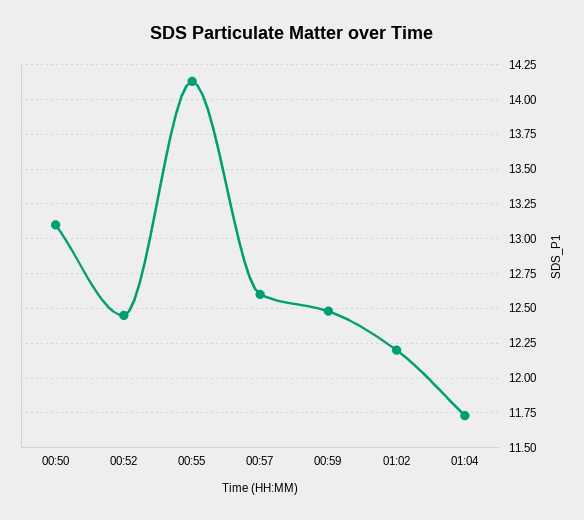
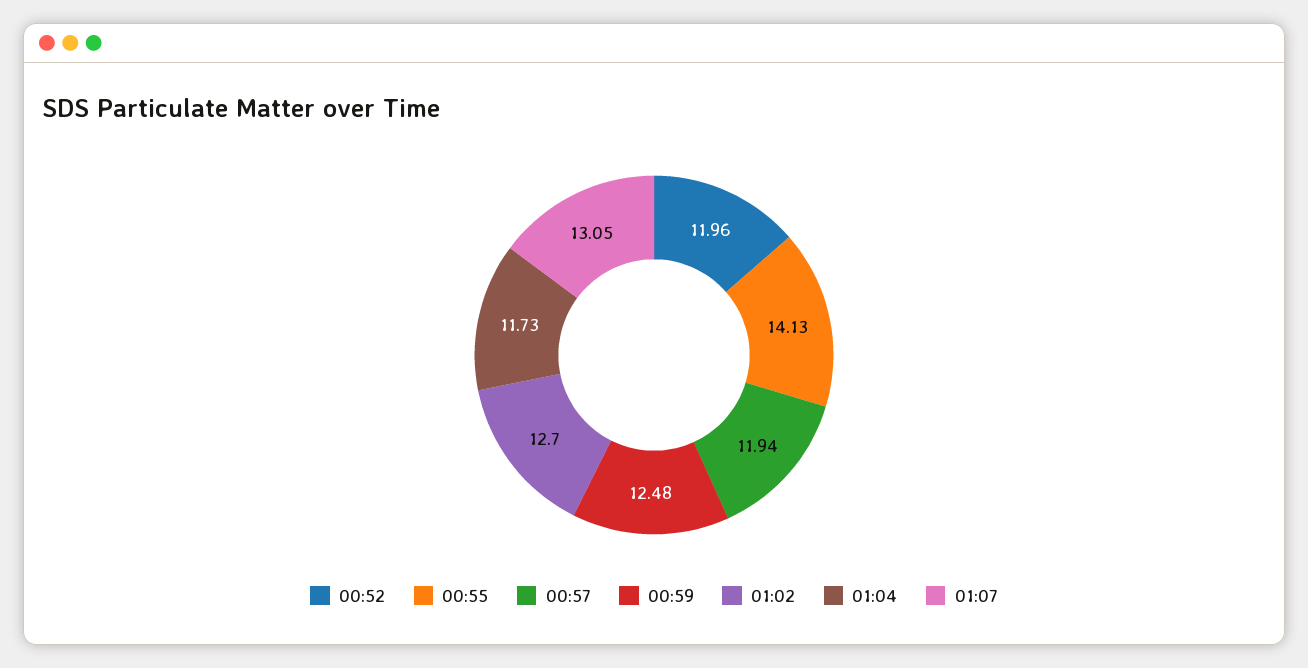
00:50: 13.1 -> none
00:52: 12.45 -> 11.96
00:57: 12.6 -> 11.94
01:02: 12.2 -> 12.7
01:07: none -> 13.05

